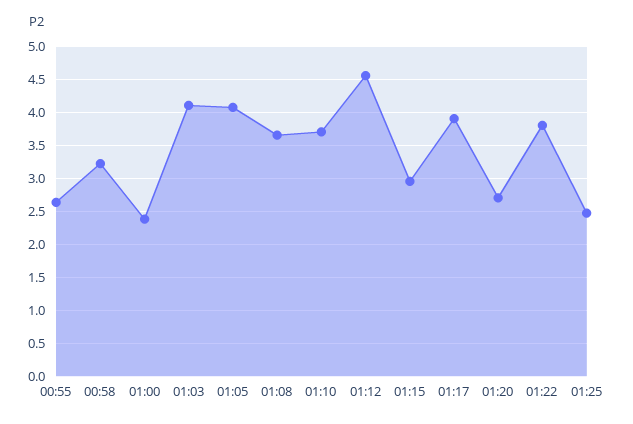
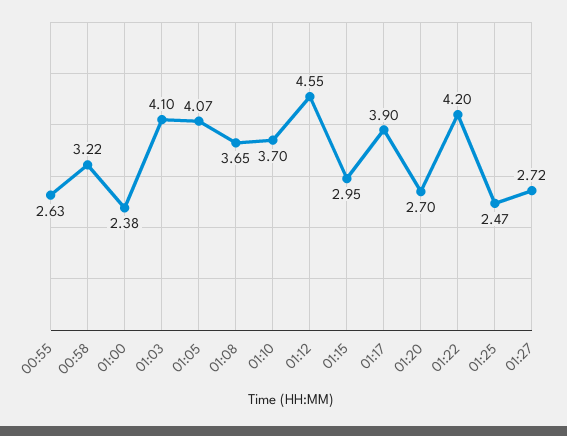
01:22: 3.8 -> 4.2
01:27: none -> 2.72

